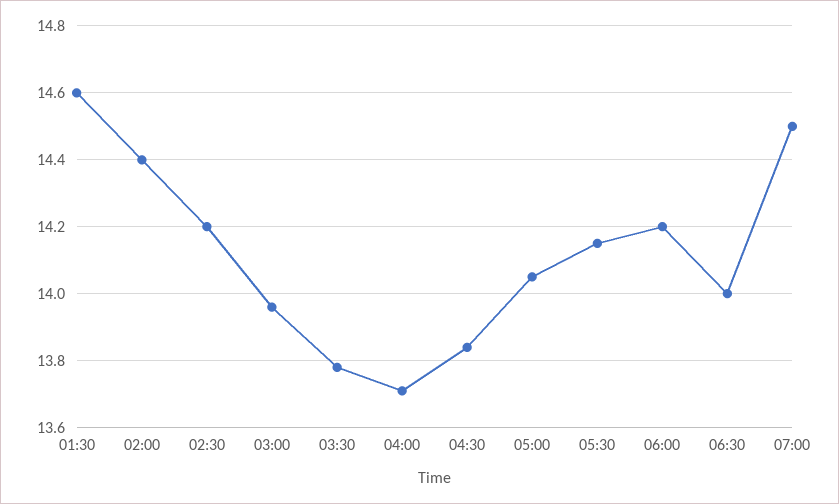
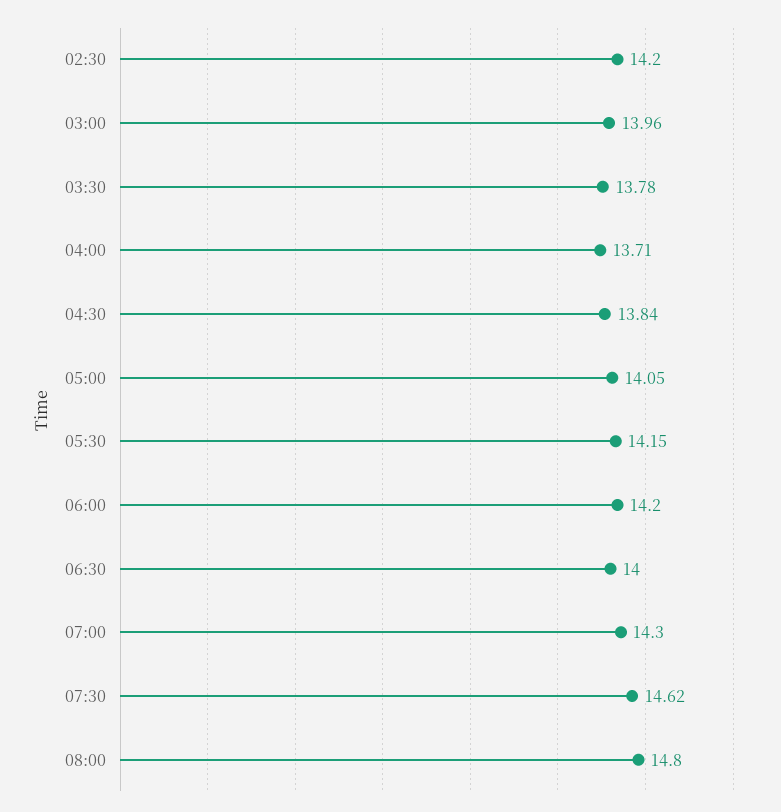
01:30: 14.6 -> none
02:00: 14.4 -> none
07:00: 14.5 -> 14.3
07:30: none -> 14.62
08:00: none -> 14.8

